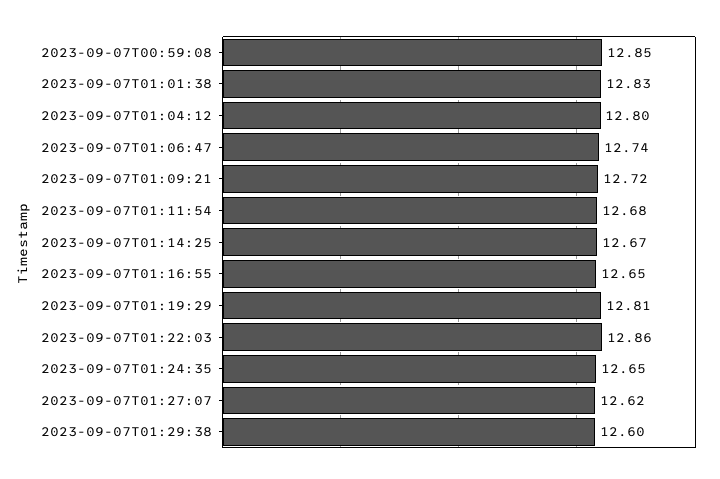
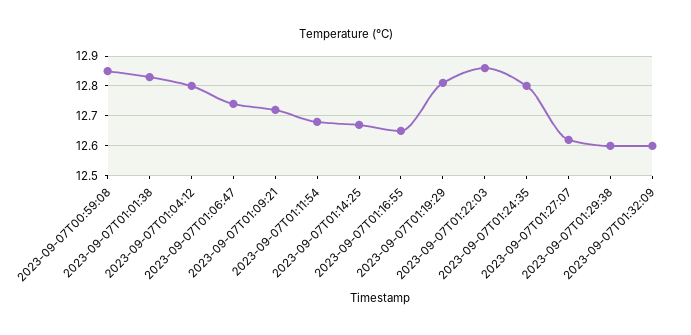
2023-09-07T01:24:35: 12.65 -> 12.8
2023-09-07T01:32:09: none -> 12.6

